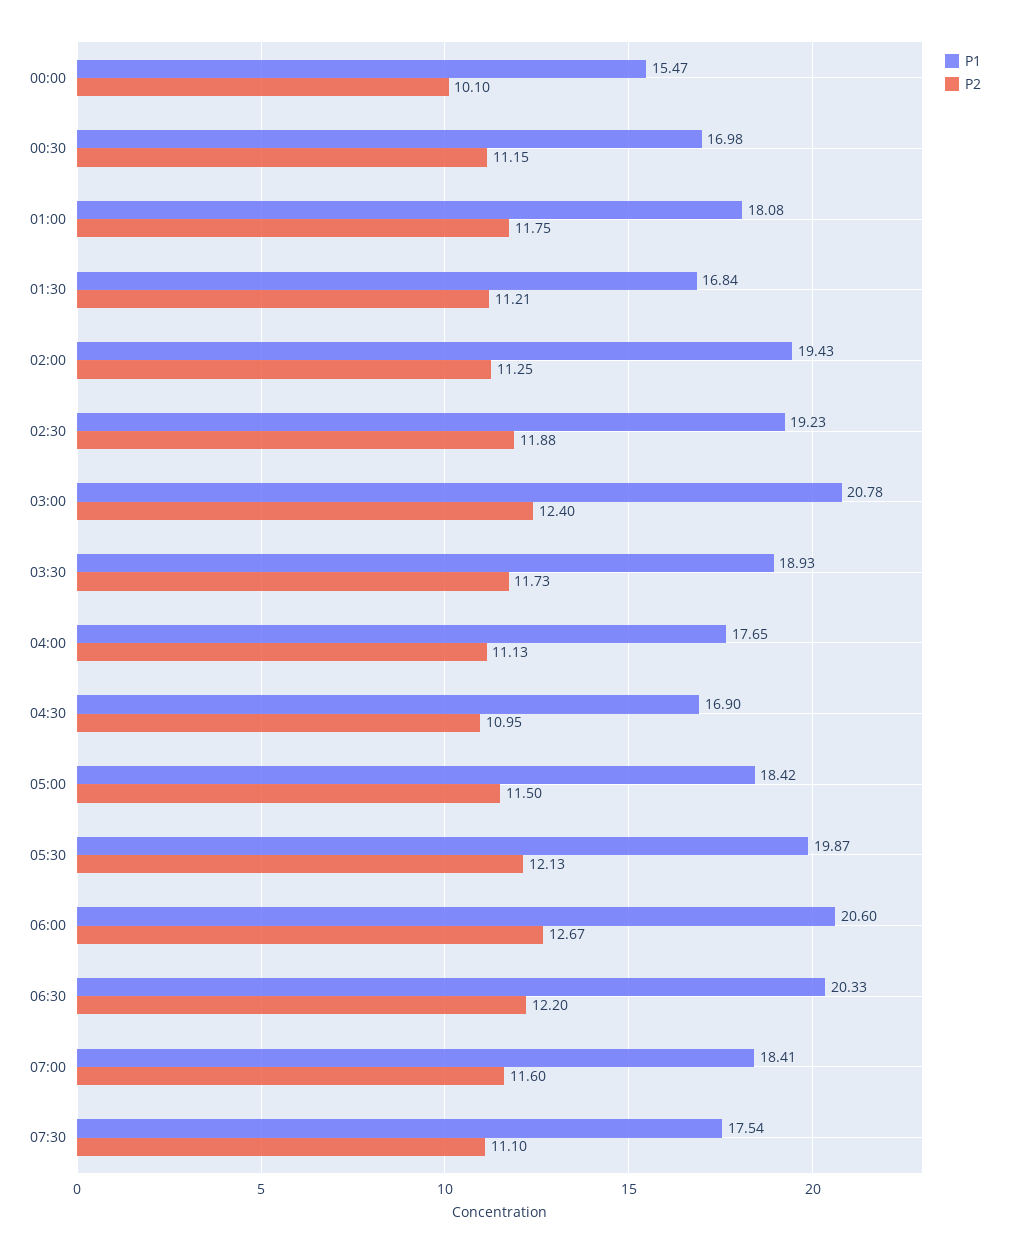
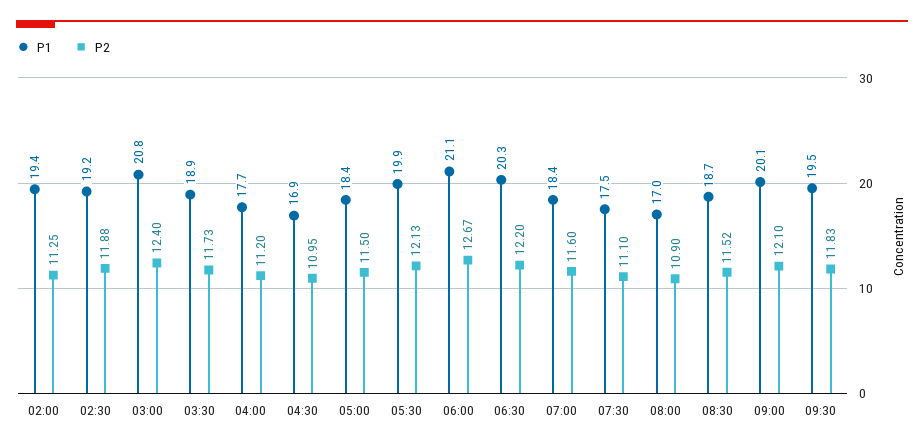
P1, 00:00: 15.47 -> none
P2, 00:00: 10.1 -> none
P1, 00:30: 16.98 -> none
P2, 00:30: 11.15 -> none
P1, 01:00: 18.08 -> none
P2, 01:00: 11.75 -> none
P1, 01:30: 16.84 -> none
P2, 01:30: 11.21 -> none
P2, 04:00: 11.13 -> 11.2
P1, 06:00: 20.6 -> 21.1
P1, 08:00: none -> 17
P2, 08:00: none -> 10.9
P1, 08:30: none -> 18.7
P2, 08:30: none -> 11.52
P1, 09:00: none -> 20.1
P2, 09:00: none -> 12.1
P1, 09:30: none -> 19.5
P2, 09:30: none -> 11.83

